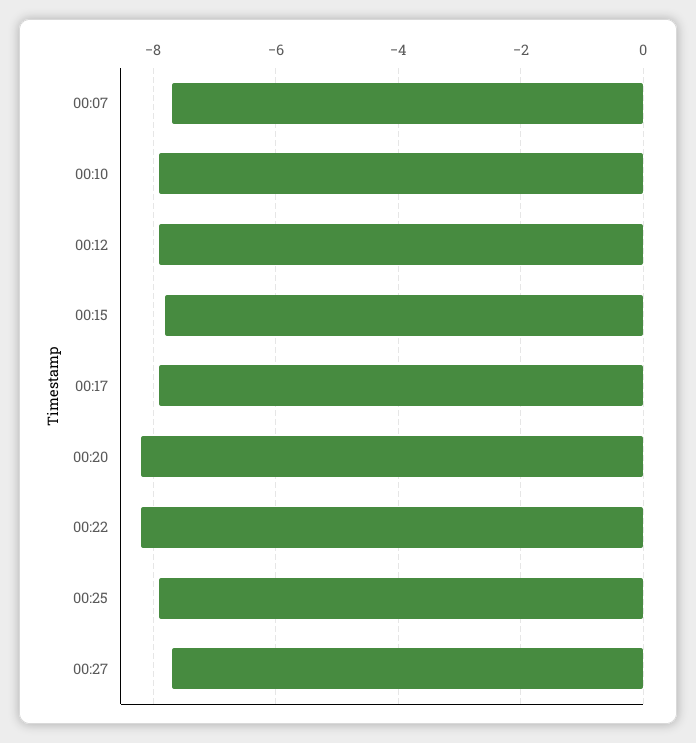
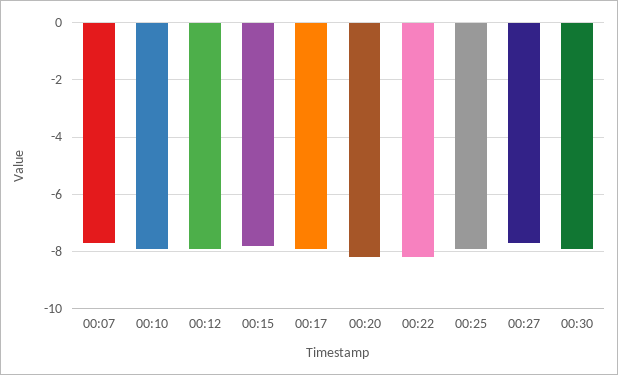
00:30: none -> -8

